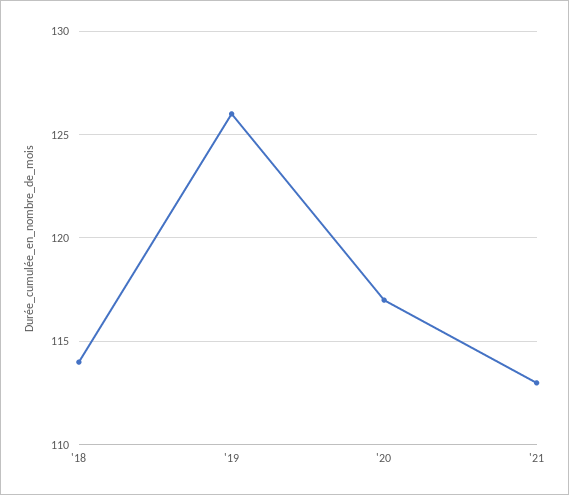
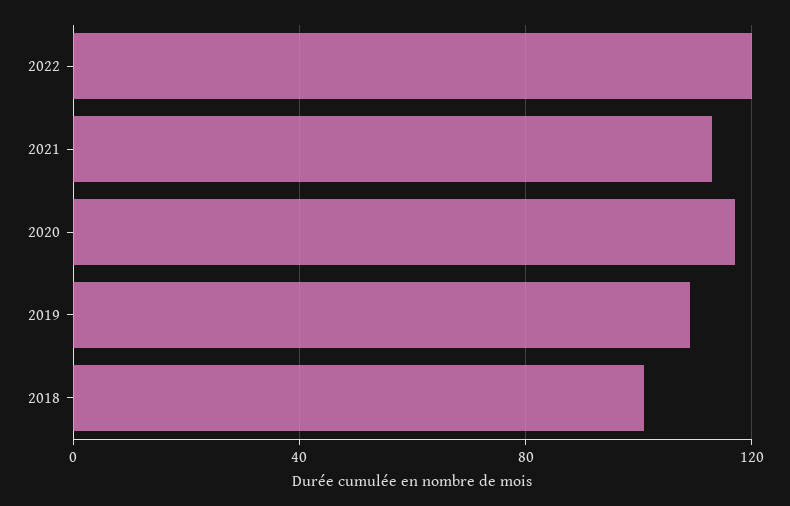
'18: 114 -> 100
'19: 126 -> 110
2022: none -> 120

